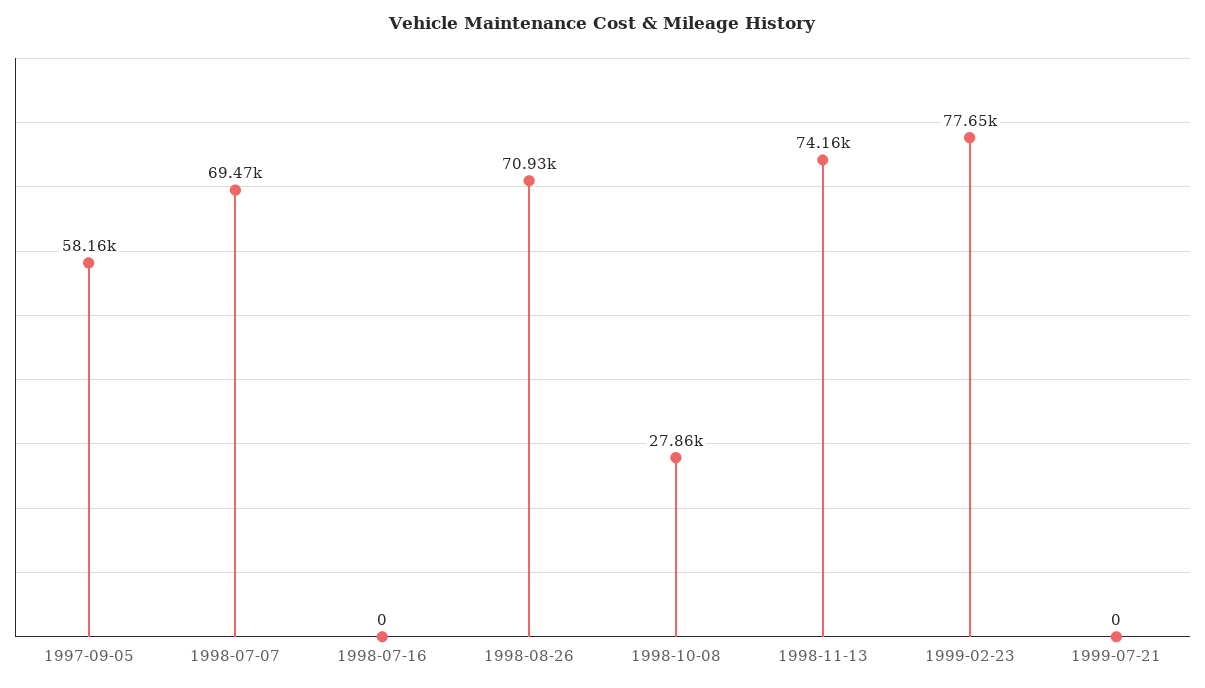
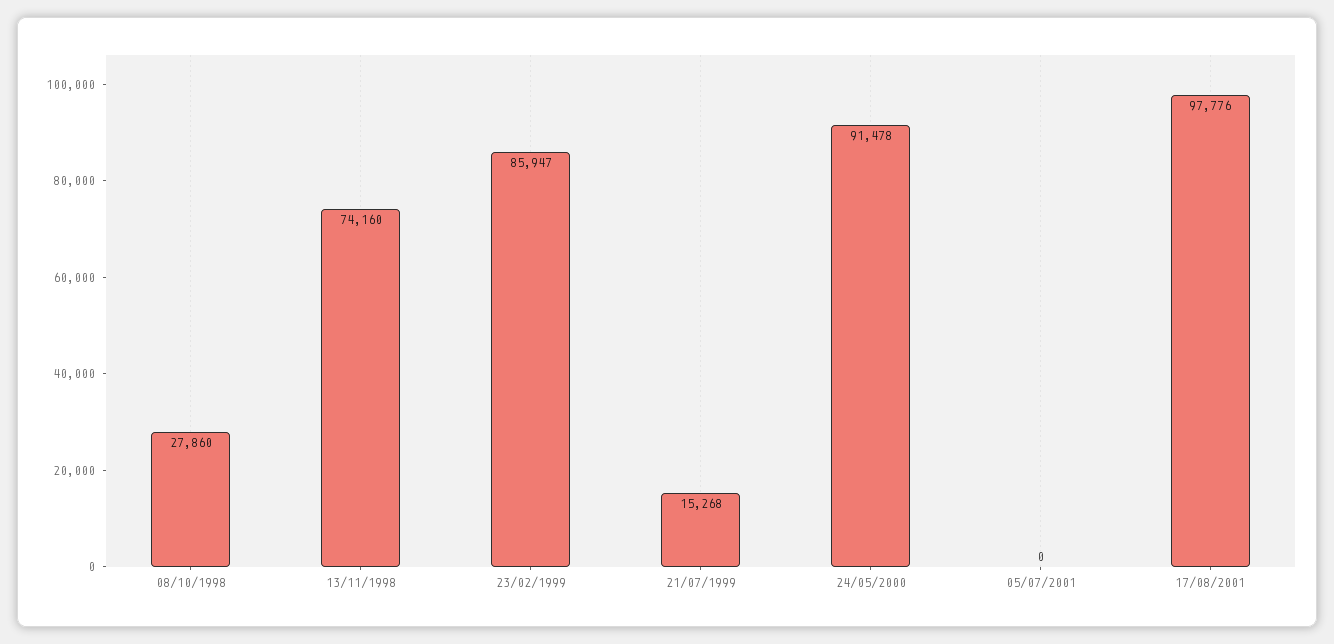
1997-09-05: 58160 -> none
1998-07-07: 69470 -> none
1998-07-16: 0 -> none
1998-08-26: 70930 -> none
1999-02-23: 77650 -> 85947
1999-07-21: 0 -> 15268
24/05/2000: none -> 91478
05/07/2001: none -> 0
17/08/2001: none -> 97776

